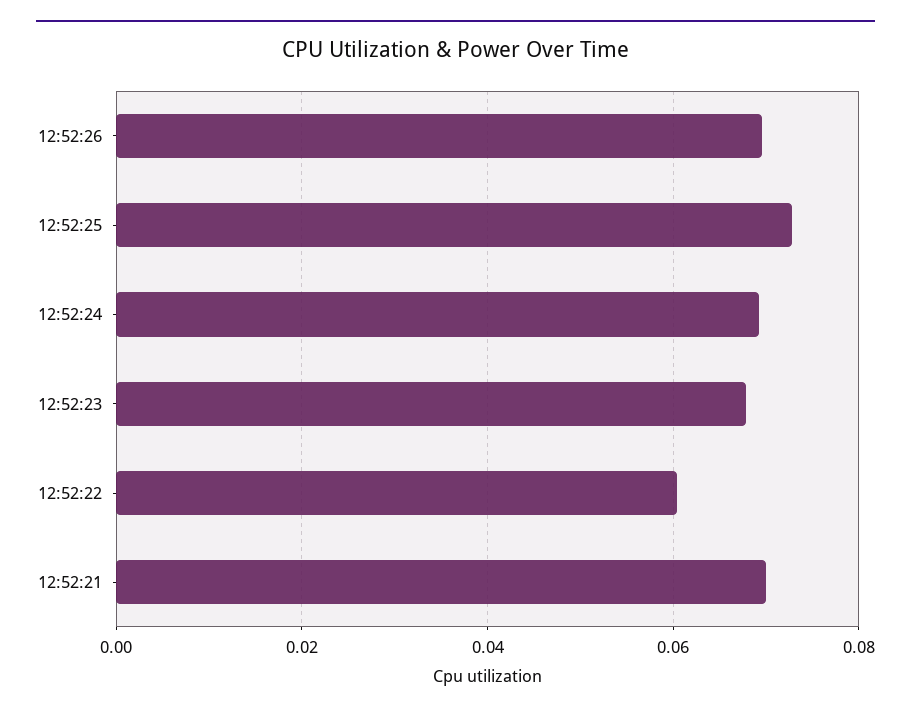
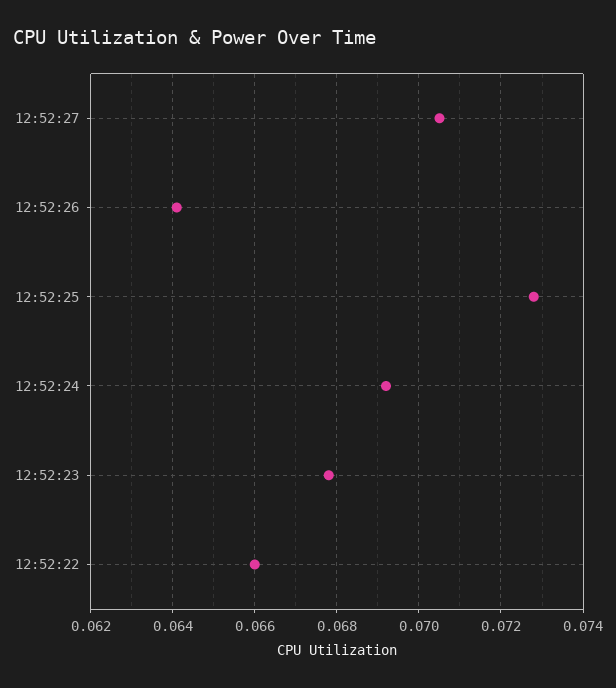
12:52:26: 0.07 -> 0.064
12:52:22: 0.06 -> 0.066
12:52:21: 0.07 -> none
12:52:27: none -> 0.0705

